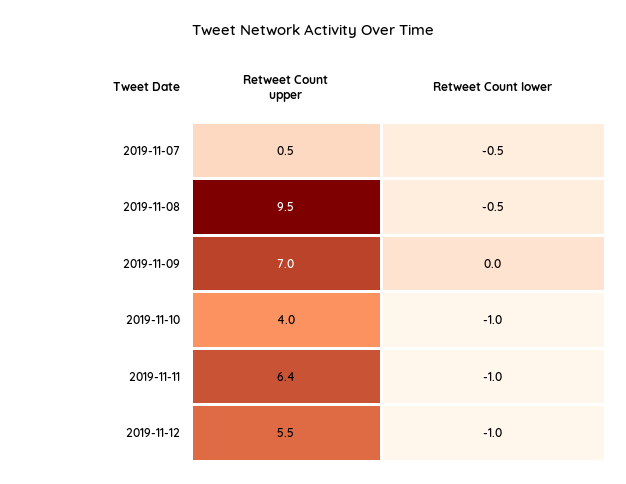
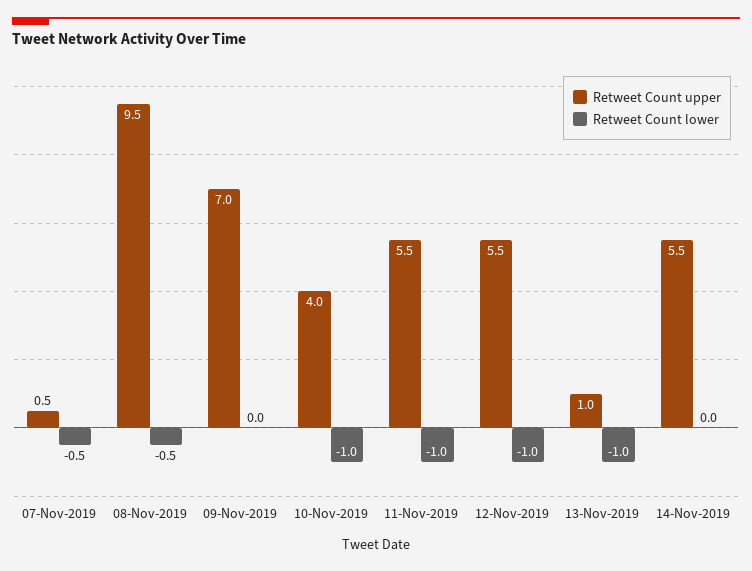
Retweet Count upper, 2019-11-11: 6.4 -> 5.5
Retweet Count upper, 13-Nov-2019: none -> 1
Retweet Count lower, 13-Nov-2019: none -> -1
Retweet Count upper, 14-Nov-2019: none -> 5.5
Retweet Count lower, 14-Nov-2019: none -> 0

